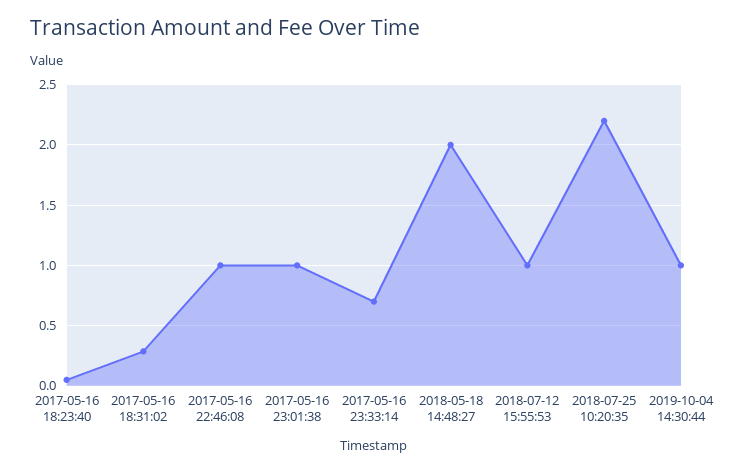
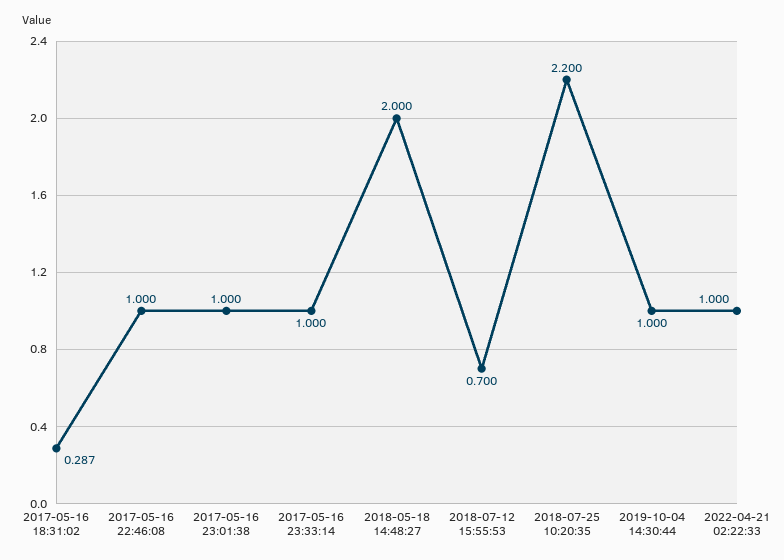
2017-05-16 18:23:40: 0.05 -> none
2017-05-16 23:33:14: 0.7 -> 1
2018-07-12 15:55:53: 1 -> 0.7
2022-04-21 02:22:33: none -> 1

